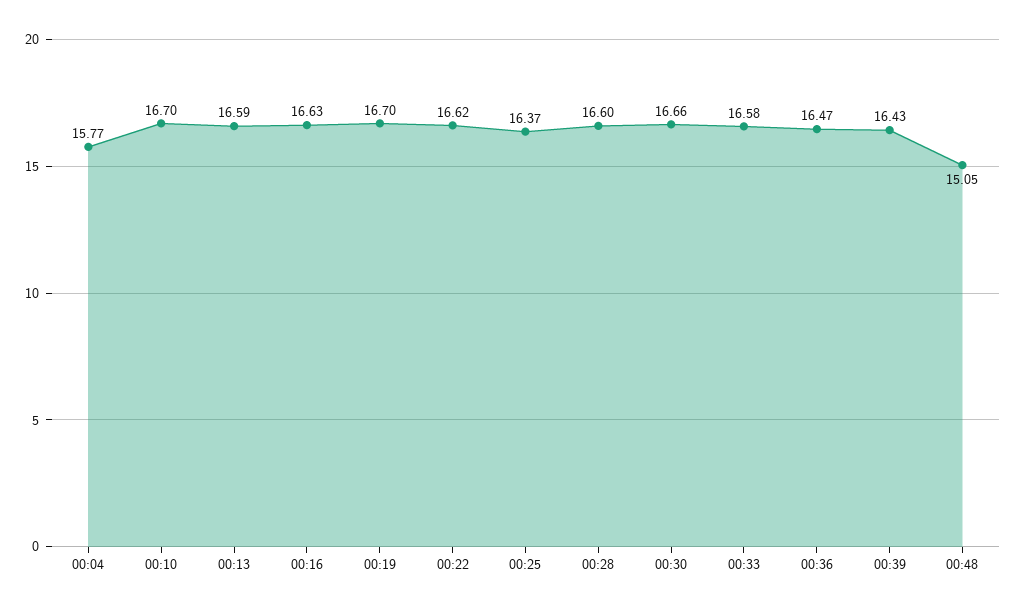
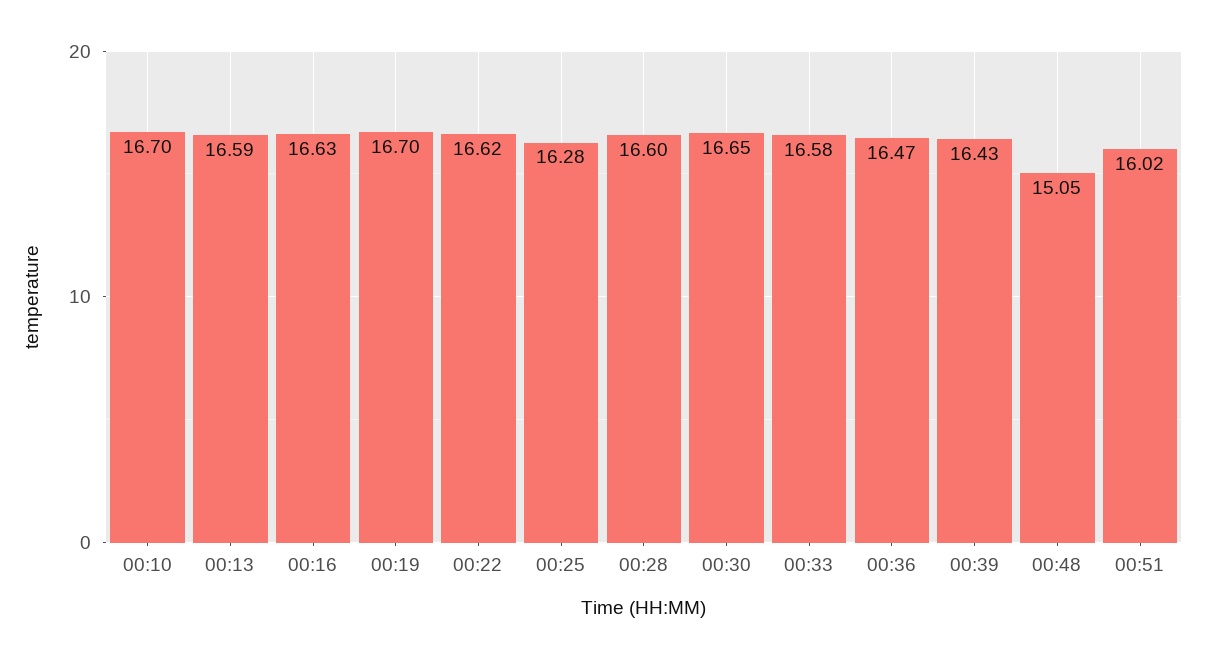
00:04: 15.77 -> none
00:25: 16.37 -> 16.28
00:30: 16.66 -> 16.65
00:51: none -> 16.02

